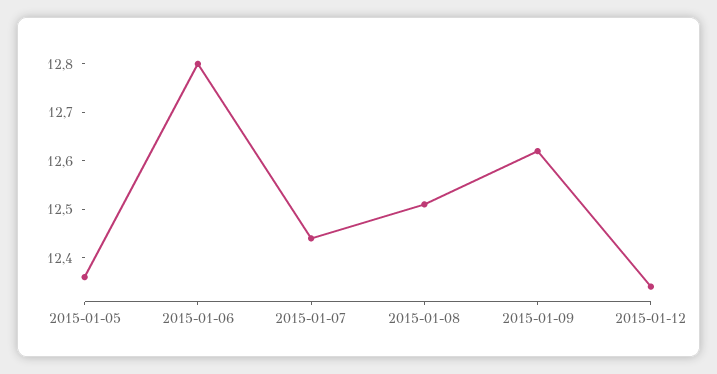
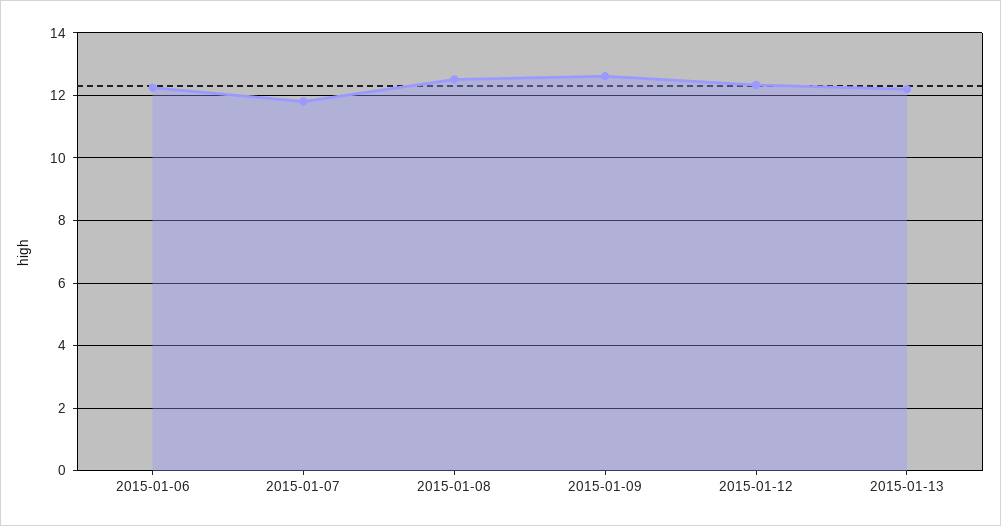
2015-01-05: 12.35 -> none
2015-01-06: 12.8 -> 12.2
2015-01-07: 12.45 -> 11.8
2015-01-13: none -> 12.2

